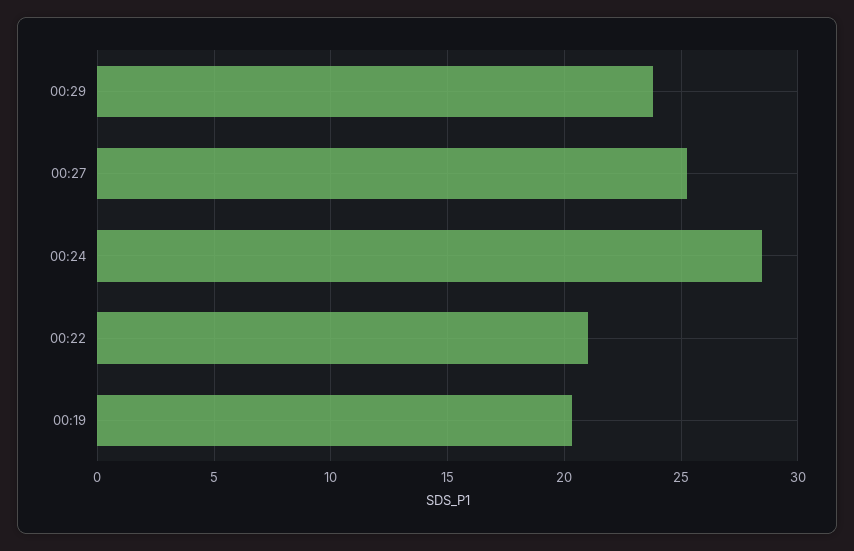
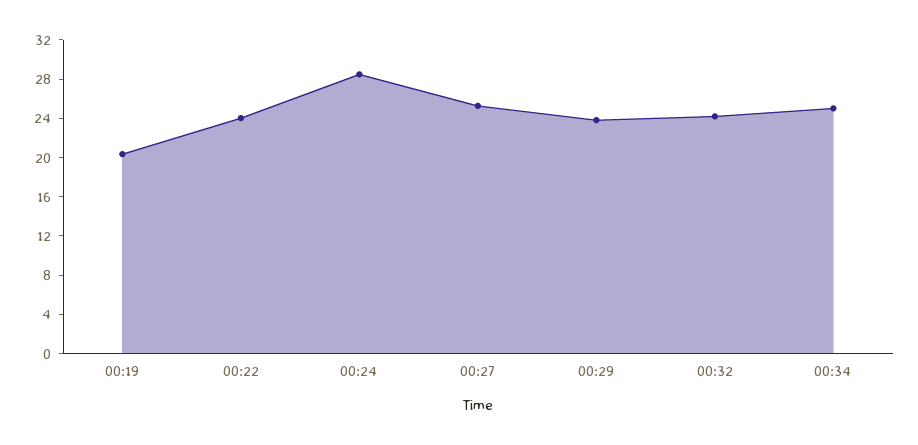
00:22: 21 -> 24
00:32: none -> 24
00:34: none -> 25

